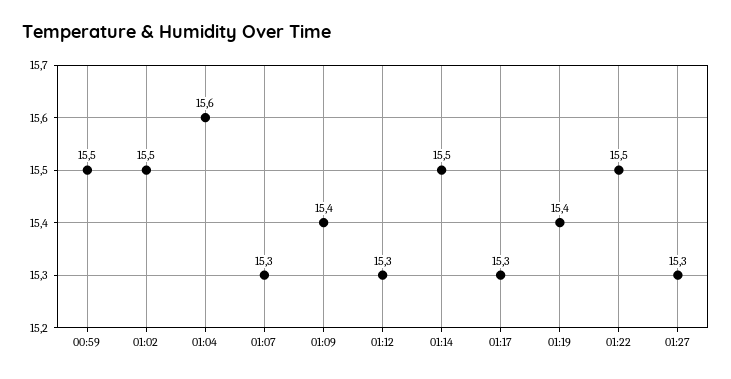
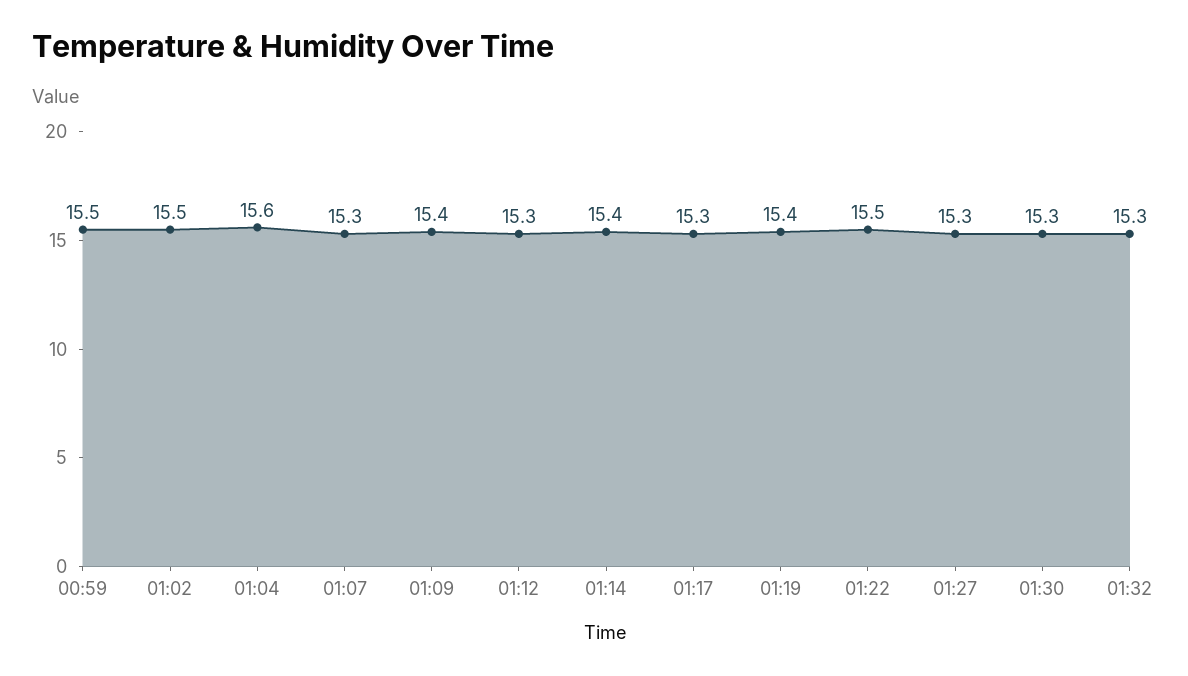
01:14: 15.5 -> 15.4
01:30: none -> 15.3
01:32: none -> 15.3

